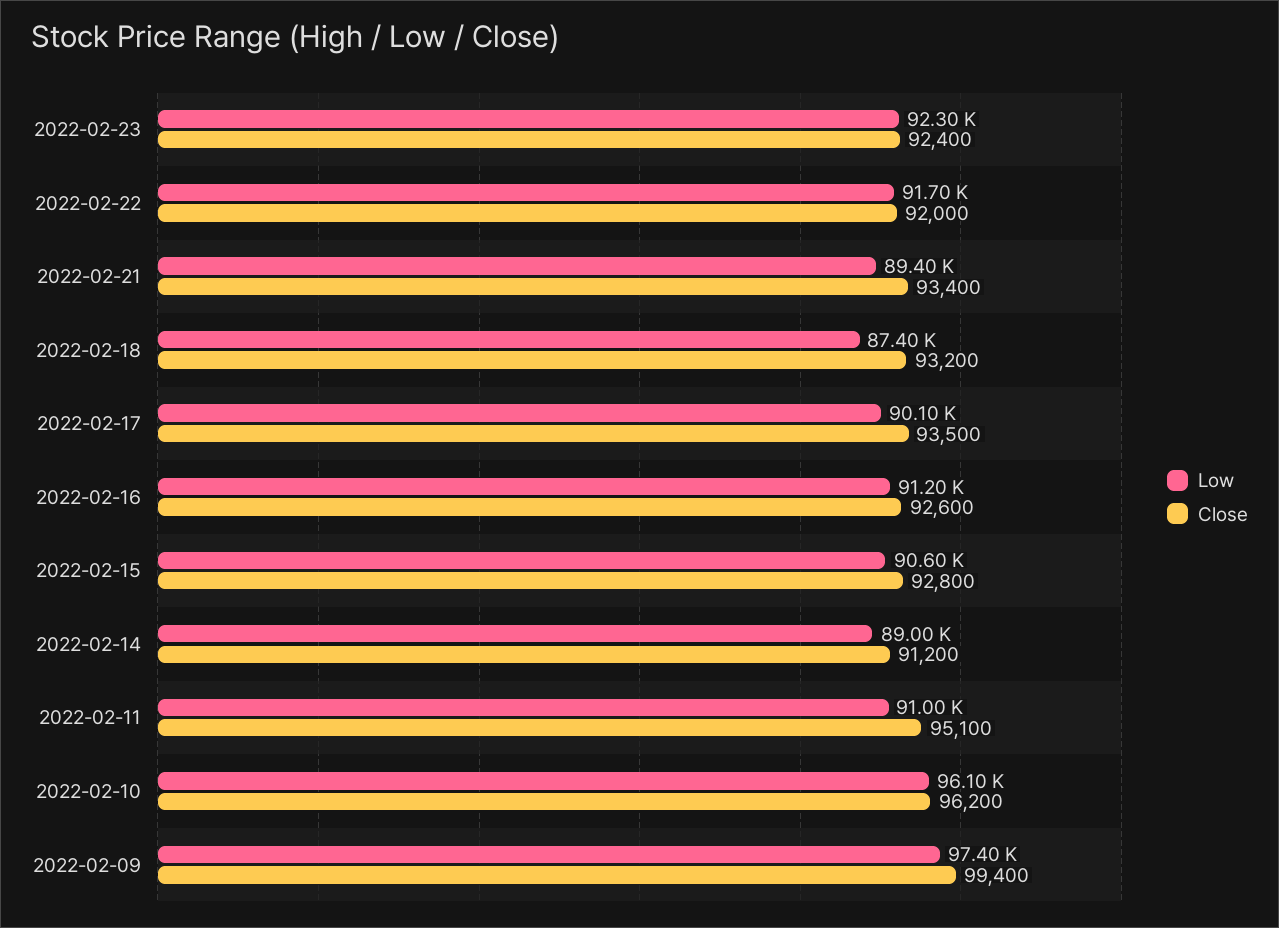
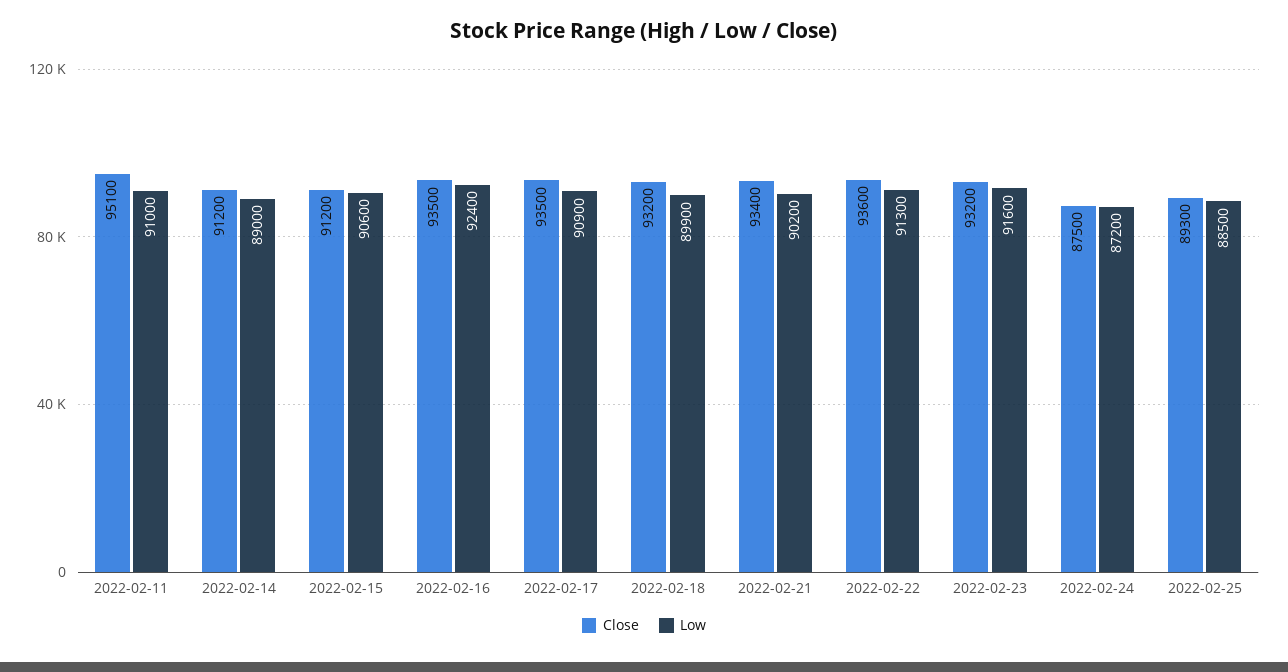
Low, 2022-02-23: 92300 -> 91600
Close, 2022-02-23: 92400 -> 93200
Low, 2022-02-22: 91700 -> 91300
Close, 2022-02-22: 92000 -> 93600
Low, 2022-02-21: 89400 -> 90200
Low, 2022-02-18: 87400 -> 89900
Low, 2022-02-17: 90100 -> 90900
Low, 2022-02-16: 91200 -> 92400
Close, 2022-02-16: 92600 -> 93500
Close, 2022-02-15: 92800 -> 91200
Low, 2022-02-10: 96100 -> none
Close, 2022-02-10: 96200 -> none
Low, 2022-02-09: 97400 -> none
Close, 2022-02-09: 99400 -> none
Close, 2022-02-24: none -> 87500
Low, 2022-02-24: none -> 87200
Close, 2022-02-25: none -> 89300
Low, 2022-02-25: none -> 88500

